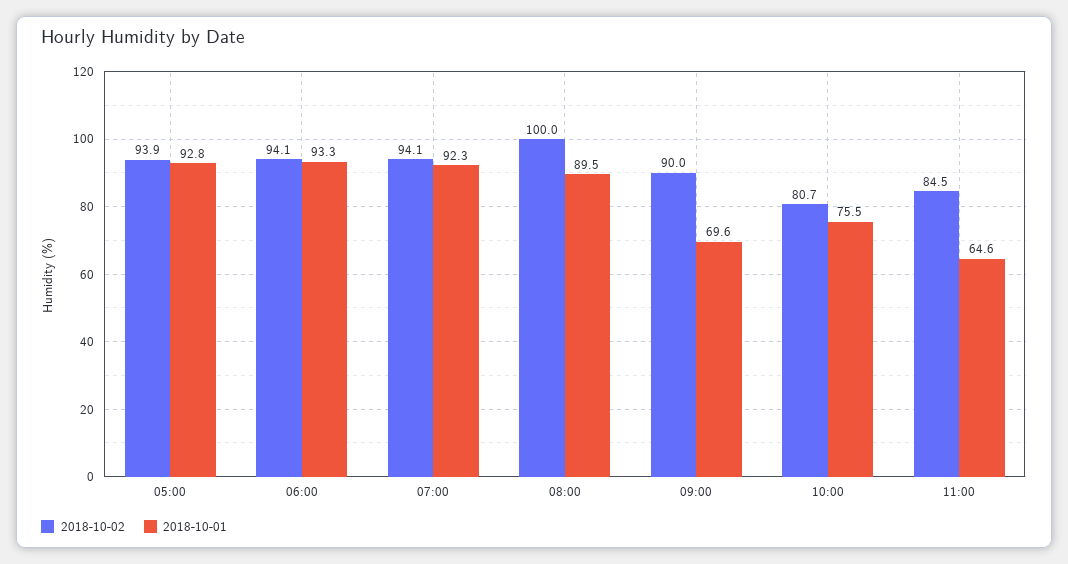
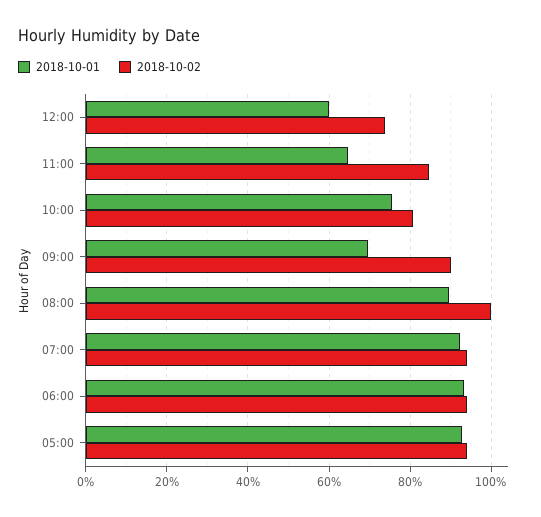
2018-10-01, 12:00: none -> 60
2018-10-02, 12:00: none -> 74

